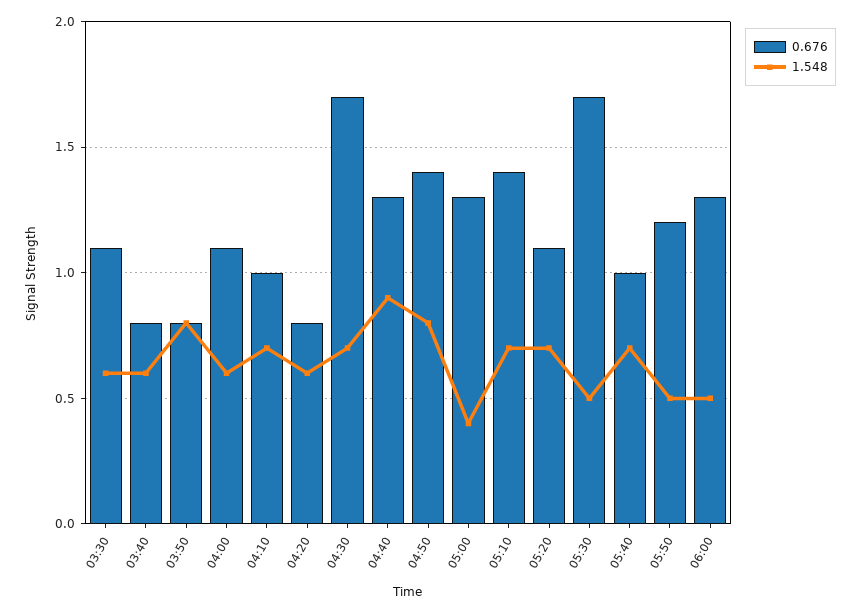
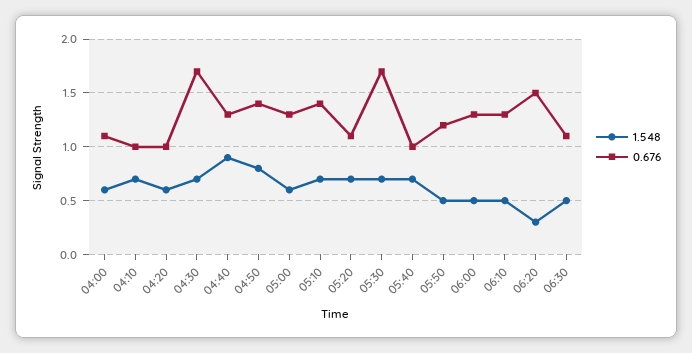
0.676, 03:30: 1.1 -> none
1.548, 03:30: 0.6 -> none
0.676, 03:40: 0.8 -> none
1.548, 03:40: 0.6 -> none
0.676, 03:50: 0.8 -> none
1.548, 03:50: 0.8 -> none
0.676, 04:20: 0.8 -> 1
1.548, 05:00: 0.4 -> 0.6
1.548, 05:30: 0.5 -> 0.7
1.548, 06:10: none -> 0.5
0.676, 06:10: none -> 1.3
1.548, 06:20: none -> 0.3
0.676, 06:20: none -> 1.5
1.548, 06:30: none -> 0.5
0.676, 06:30: none -> 1.1

